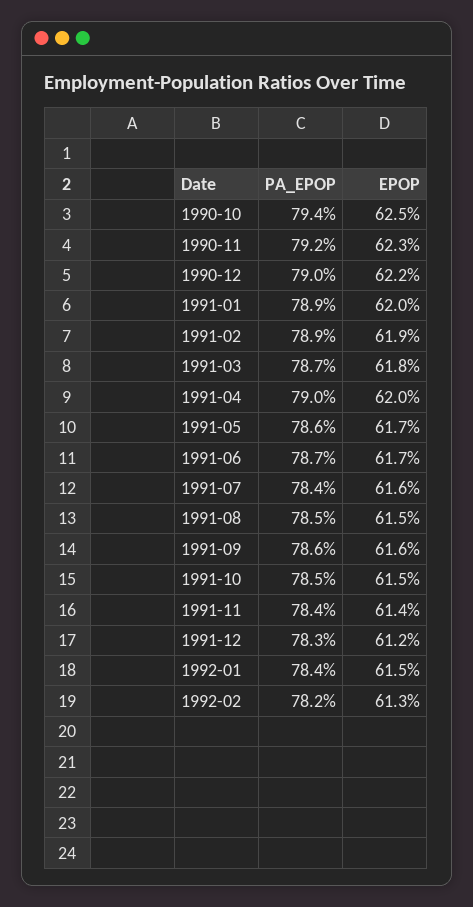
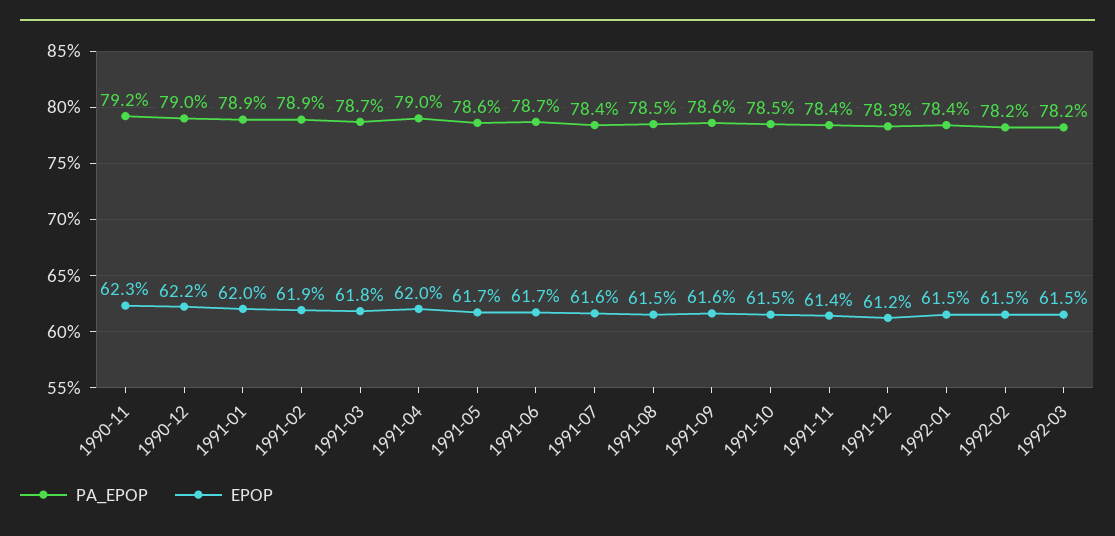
PA_EPOP, 1990-10: 79.4 -> none
EPOP, 1990-10: 62.5 -> none
EPOP, 1992-02: 61.3 -> 61.5
PA_EPOP, 1992-03: none -> 78.2
EPOP, 1992-03: none -> 61.5

